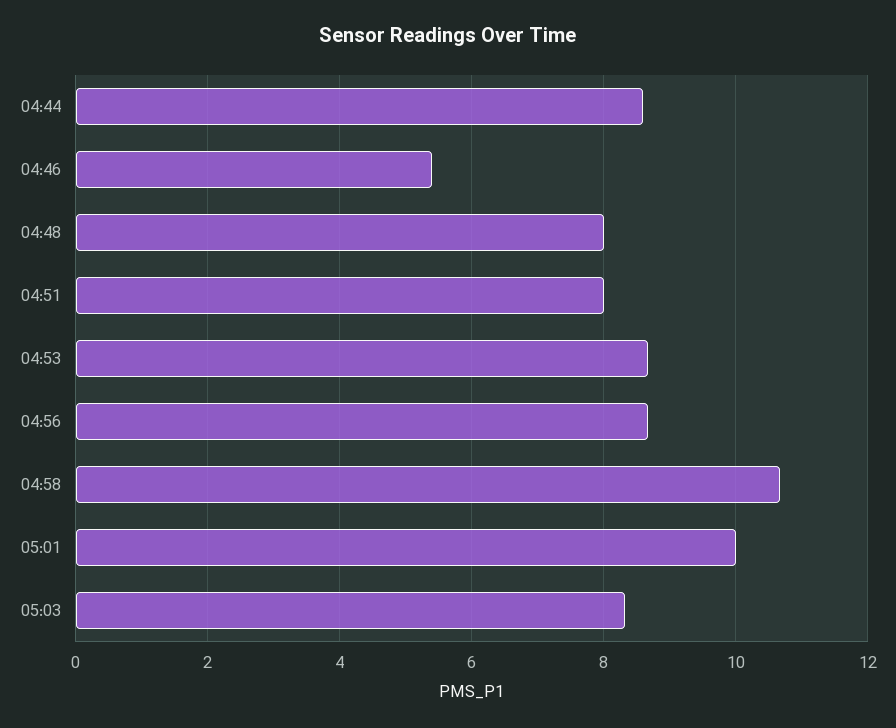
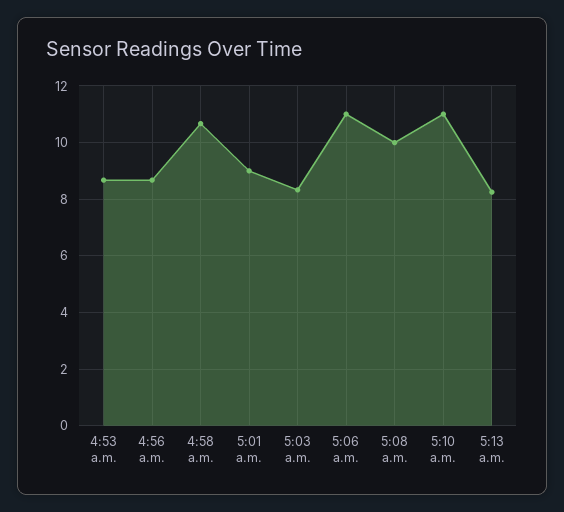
04:44: 8.6 -> none
04:46: 5.4 -> none
04:48: 8 -> none
04:51: 8 -> none
05:01: 10 -> 9
5:06 a.m.: none -> 11
5:08 a.m.: none -> 10
5:10 a.m.: none -> 11
5:13 a.m.: none -> 8.25

